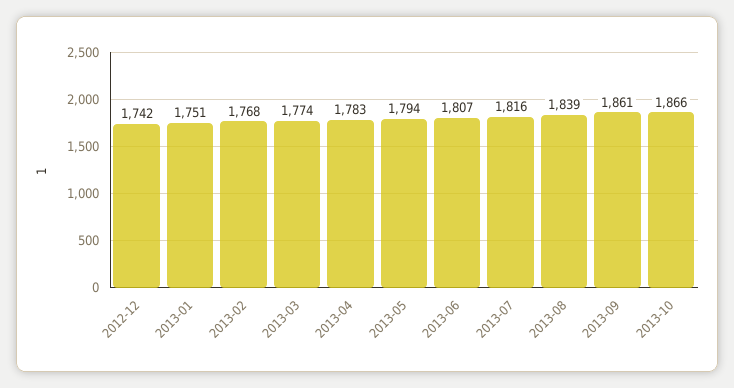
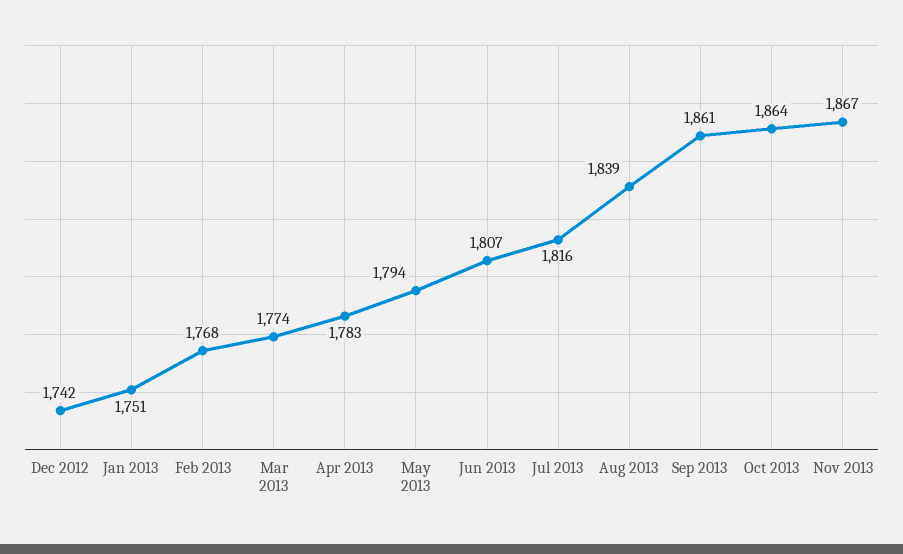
2013-10: 1866 -> 1864
Nov 2013: none -> 1867

